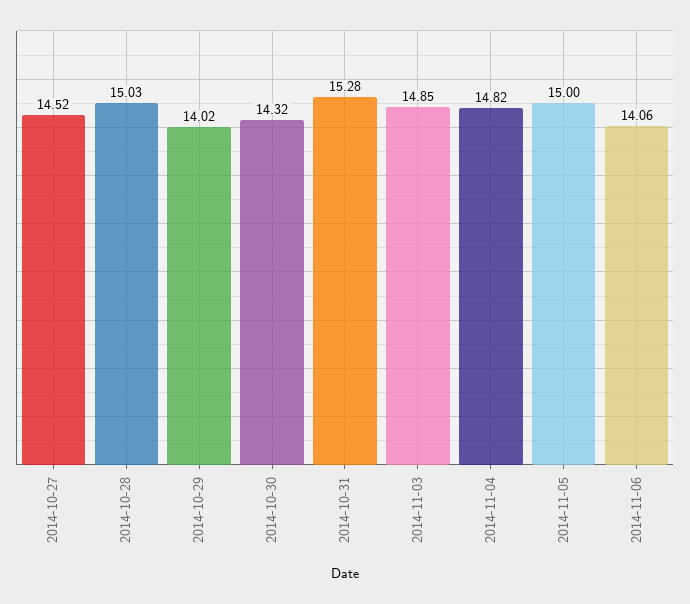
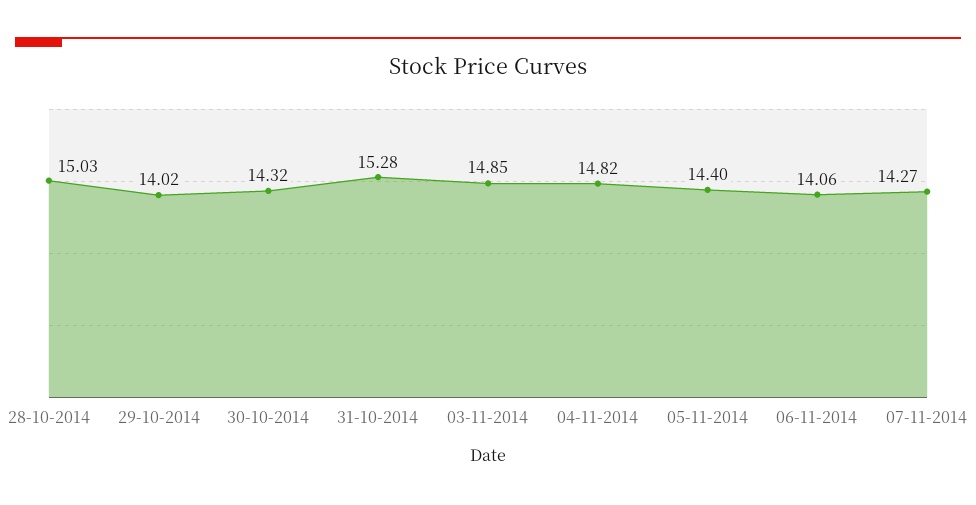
2014-10-27: 14.52 -> none
2014-11-05: 15 -> 14.4
07-11-2014: none -> 14.27

